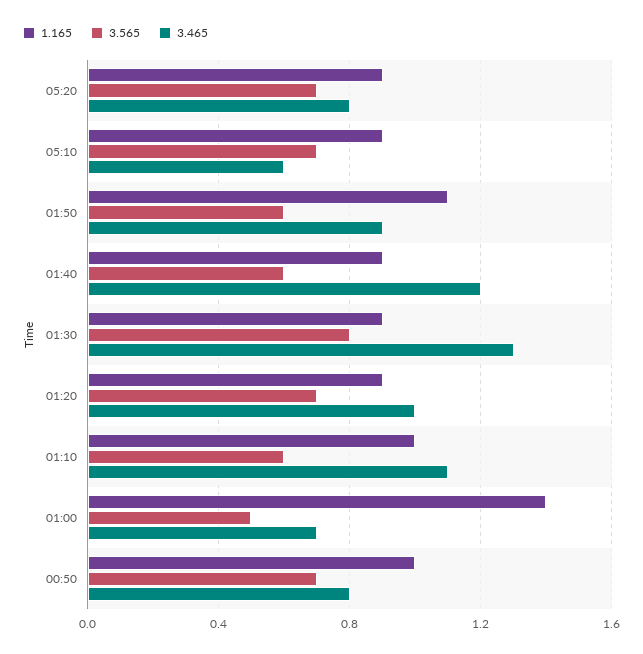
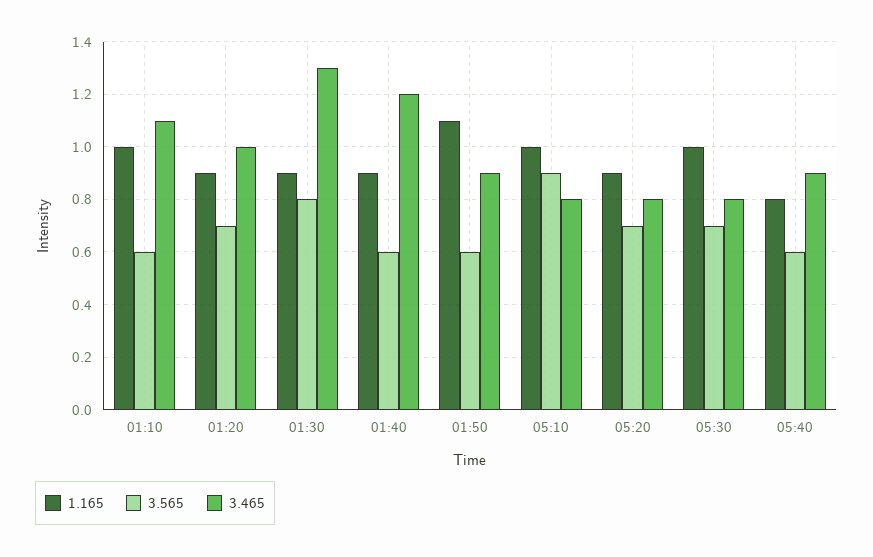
1.165, 05:10: 0.9 -> 1
3.565, 05:10: 0.7 -> 0.9
3.465, 05:10: 0.6 -> 0.8
1.165, 01:00: 1.4 -> none
3.565, 01:00: 0.5 -> none
3.465, 01:00: 0.7 -> none
1.165, 00:50: 1 -> none
3.565, 00:50: 0.7 -> none
3.465, 00:50: 0.8 -> none
1.165, 05:30: none -> 1
3.565, 05:30: none -> 0.7
3.465, 05:30: none -> 0.8
1.165, 05:40: none -> 0.8
3.565, 05:40: none -> 0.6
3.465, 05:40: none -> 0.9

